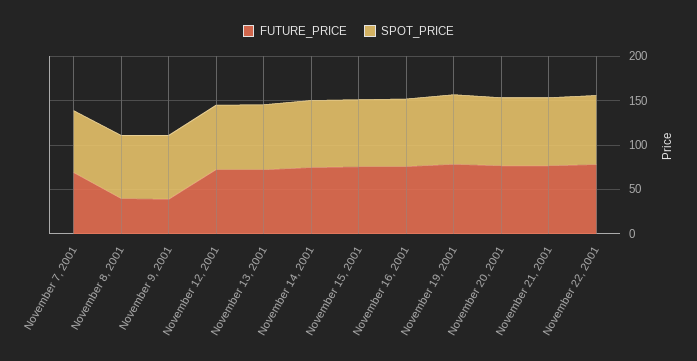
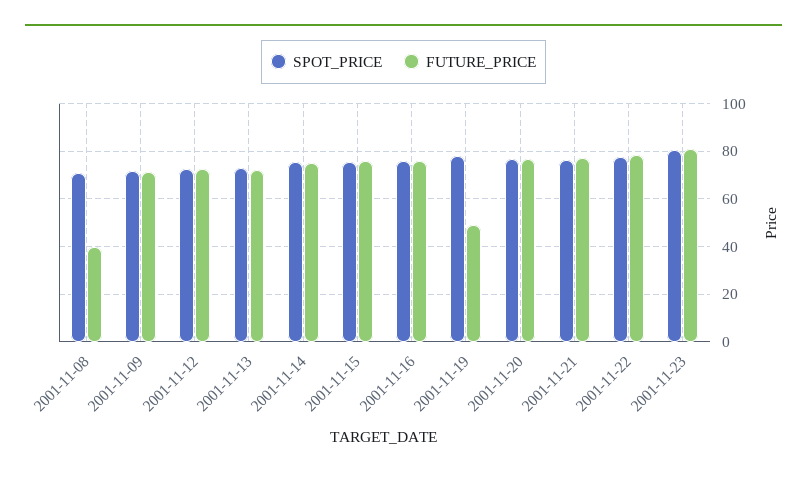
FUTURE_PRICE, November 7, 2001: 70 -> none
SPOT_PRICE, November 7, 2001: 70 -> none
FUTURE_PRICE, November 9, 2001: 40 -> 70
FUTURE_PRICE, November 19, 2001: 80 -> 50
SPOT_PRICE, 2001-11-23: none -> 80
FUTURE_PRICE, 2001-11-23: none -> 80

